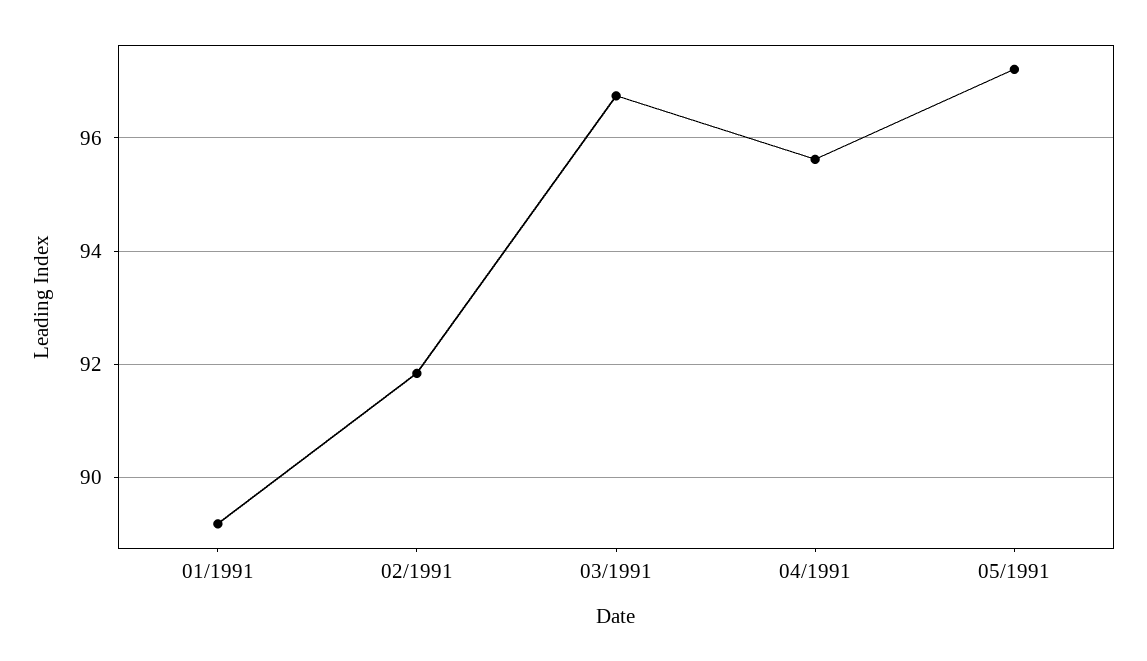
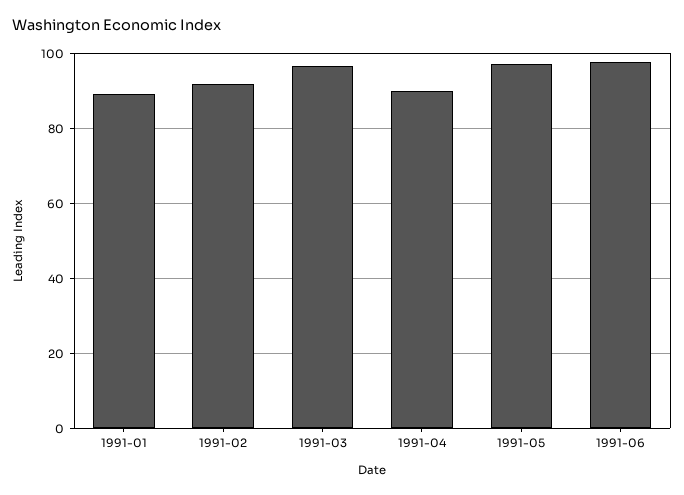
04/1991: 95.6 -> 90
1991-06: none -> 98

